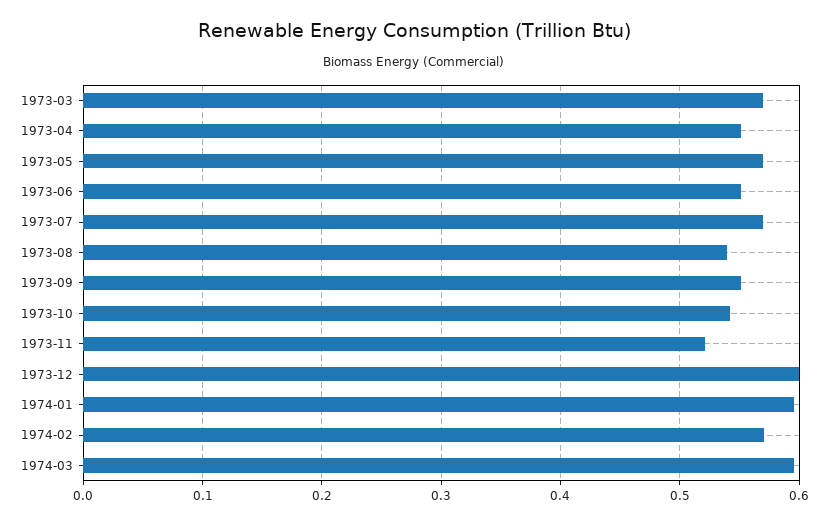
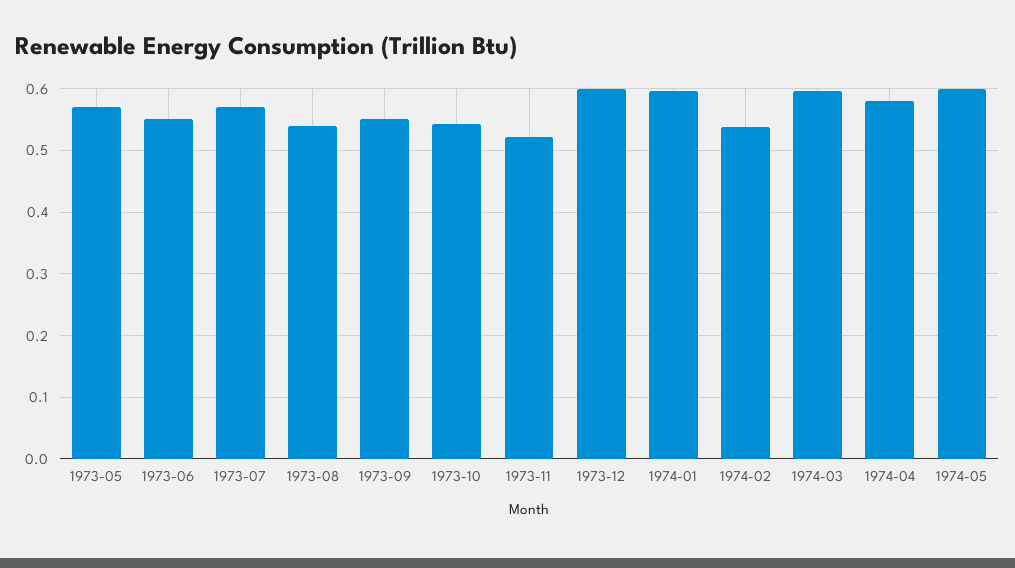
1973-03: 0.57 -> none
1973-04: 0.55 -> none
1974-02: 0.57 -> 0.54
1974-04: none -> 0.58
1974-05: none -> 0.6

